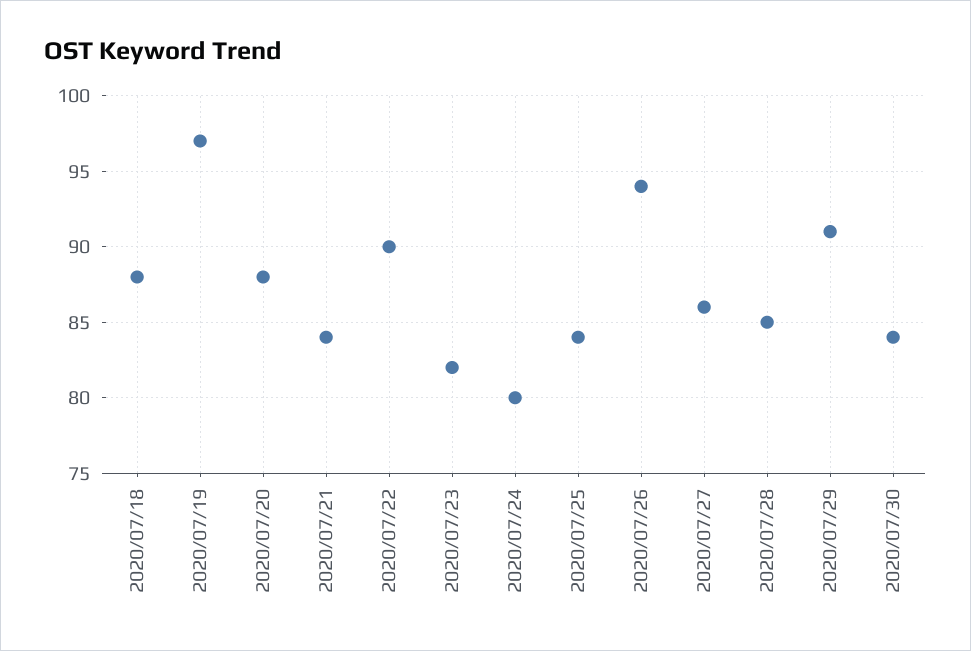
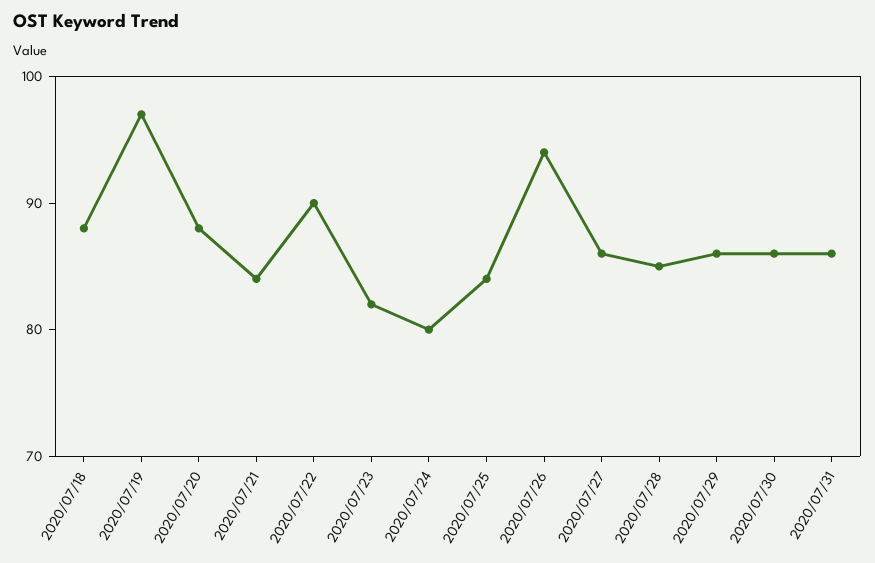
2020/07/29: 91 -> 86
2020/07/30: 84 -> 86
2020/07/31: none -> 86

